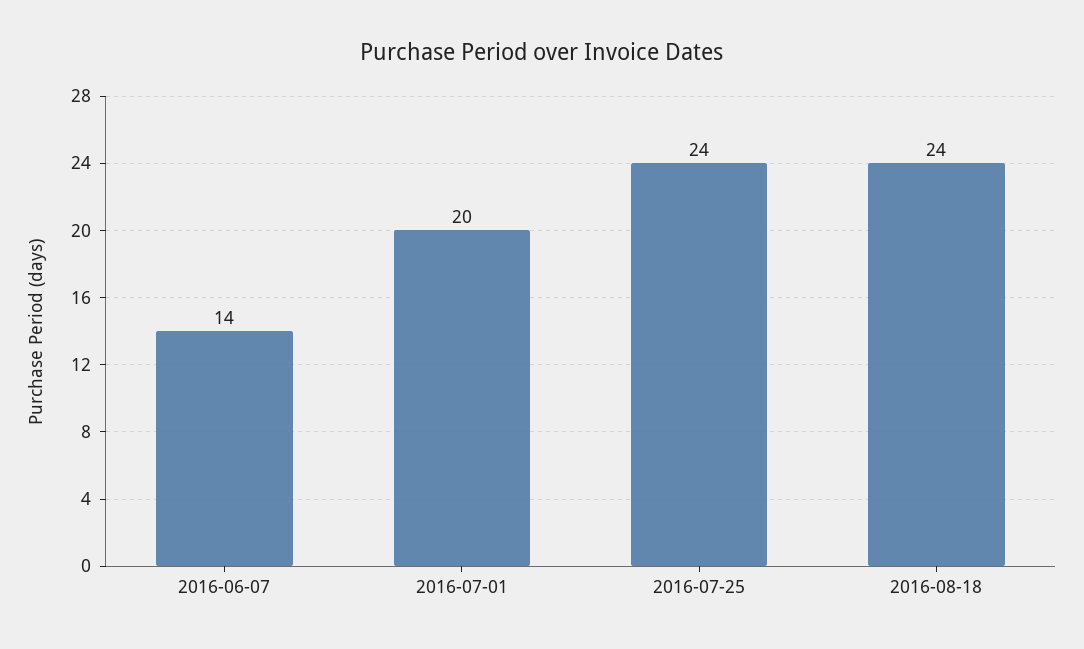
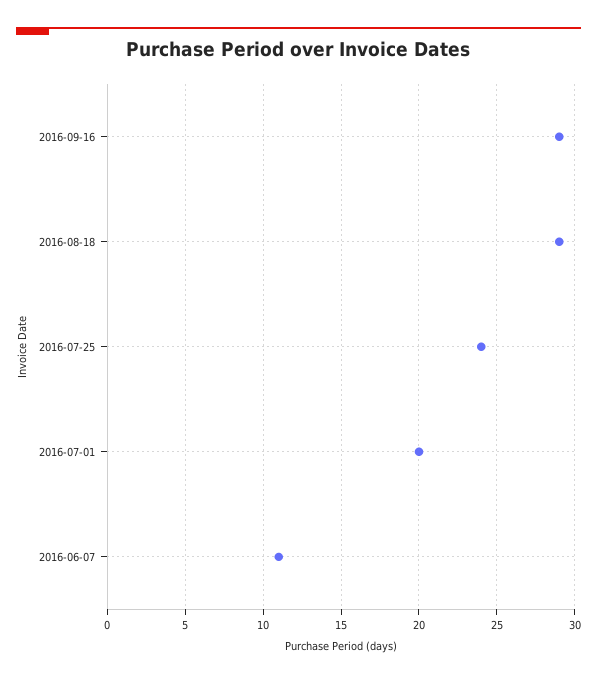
2016-06-07: 14 -> 11
2016-08-18: 24 -> 29
2016-09-16: none -> 29

